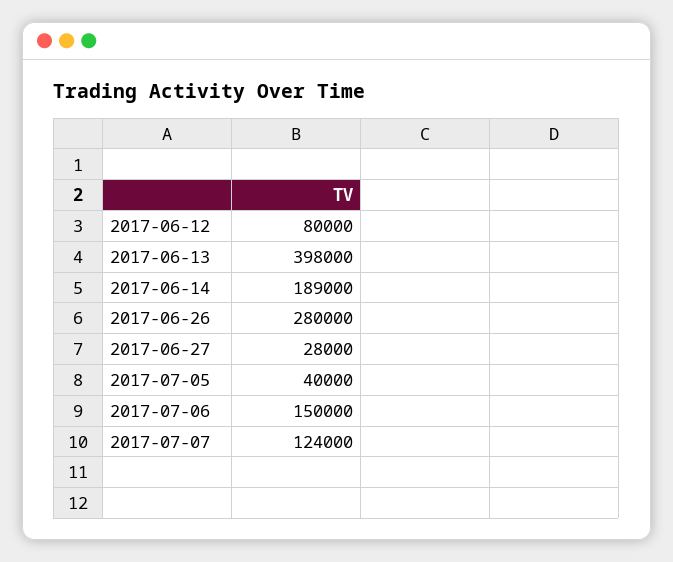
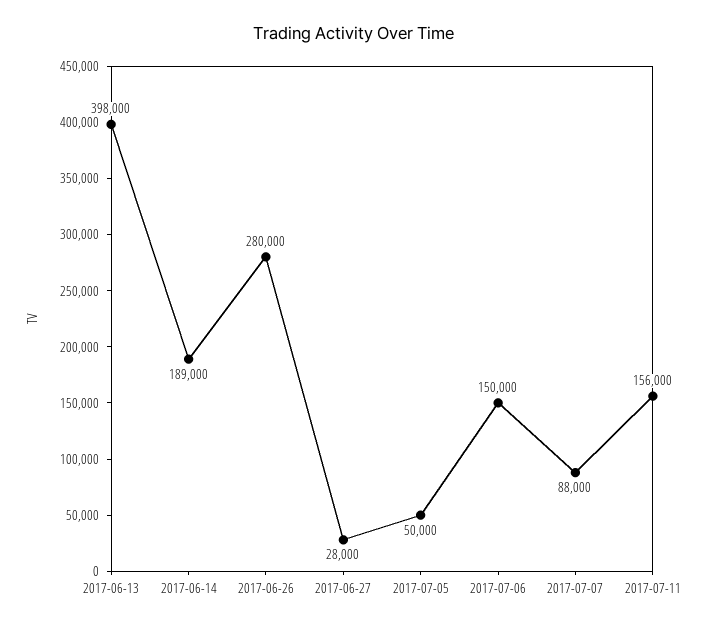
2017-06-12: 80000 -> none
2017-07-05: 40000 -> 50000
2017-07-07: 124000 -> 88000
2017-07-11: none -> 156000

